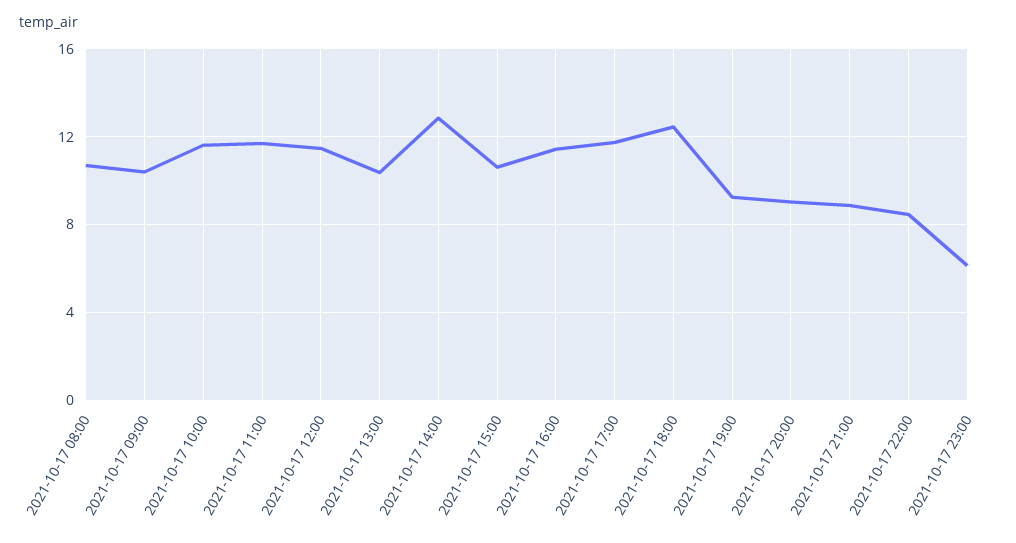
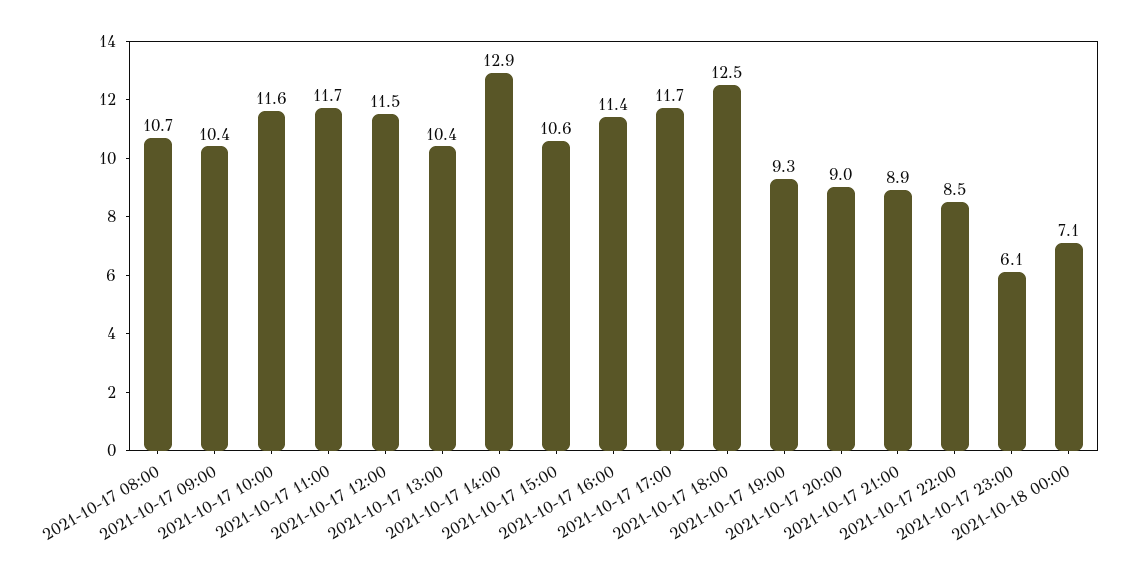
2021-10-18 00:00: none -> 7.1

